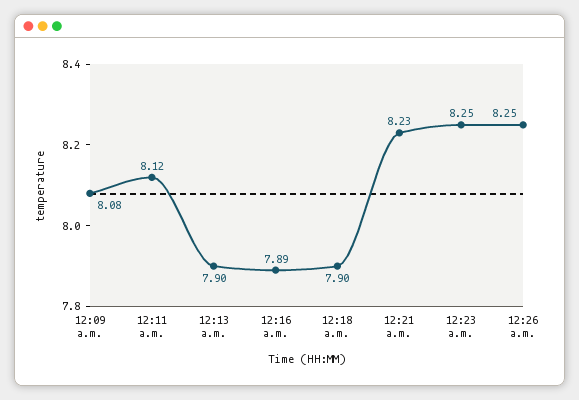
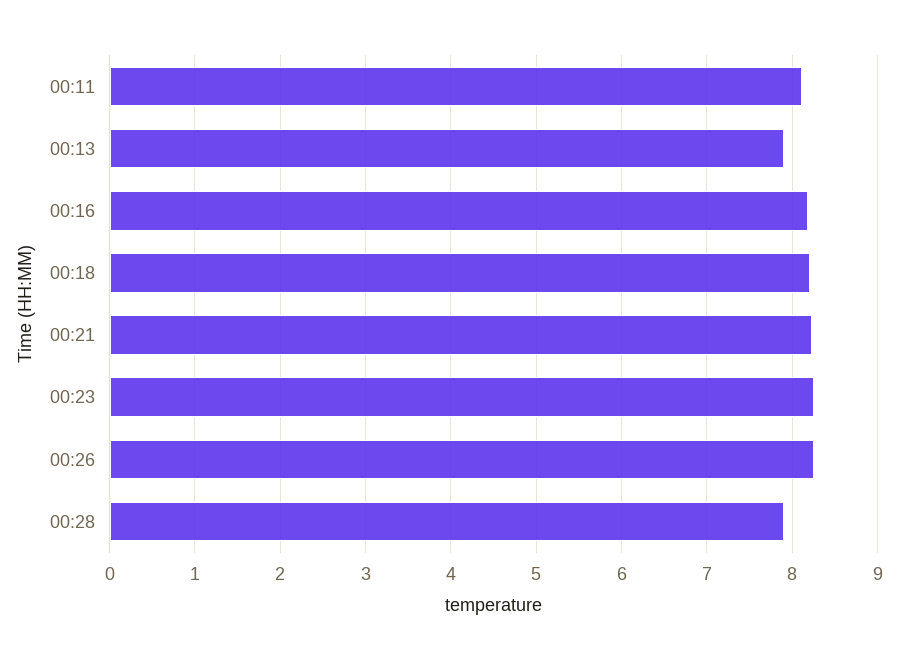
12:09 a.m.: 8.08 -> none
12:16 a.m.: 7.89 -> 8.2
12:18 a.m.: 7.9 -> 8.2
00:28: none -> 7.9

